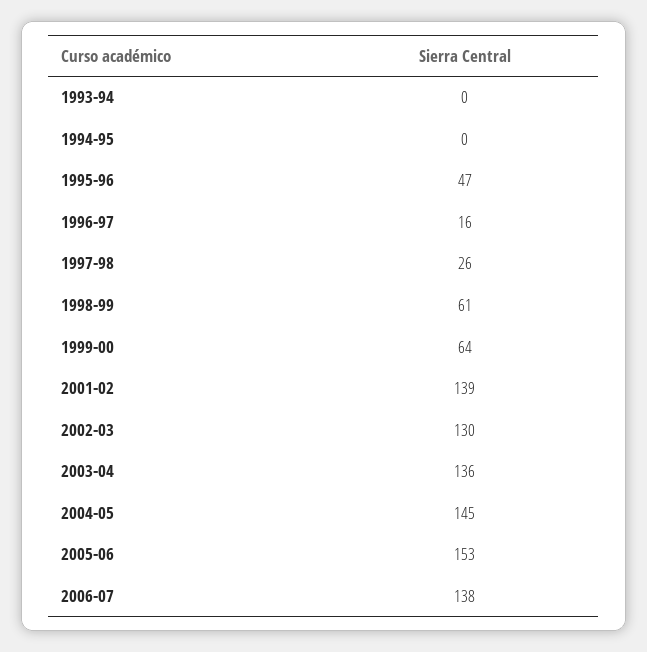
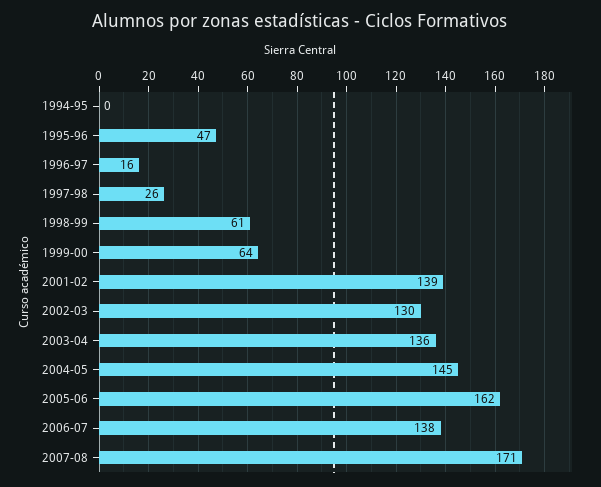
1993-94: 0 -> none
2005-06: 153 -> 162
2007-08: none -> 171

